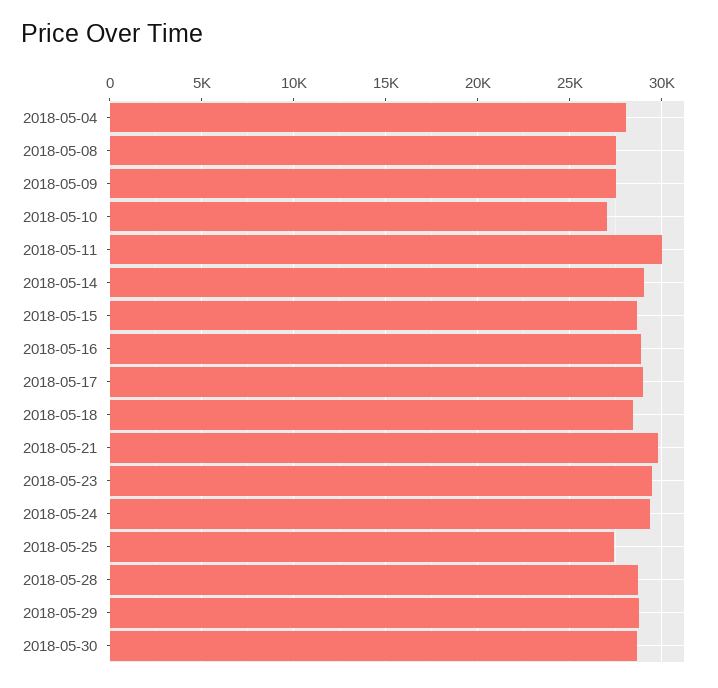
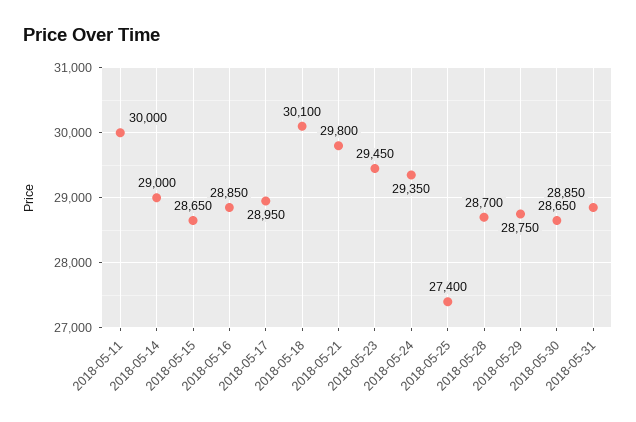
2018-05-04: 28000 -> none
2018-05-08: 27500 -> none
2018-05-09: 27500 -> none
2018-05-10: 27000 -> none
2018-05-18: 28500 -> 30100
2018-05-31: none -> 28850

